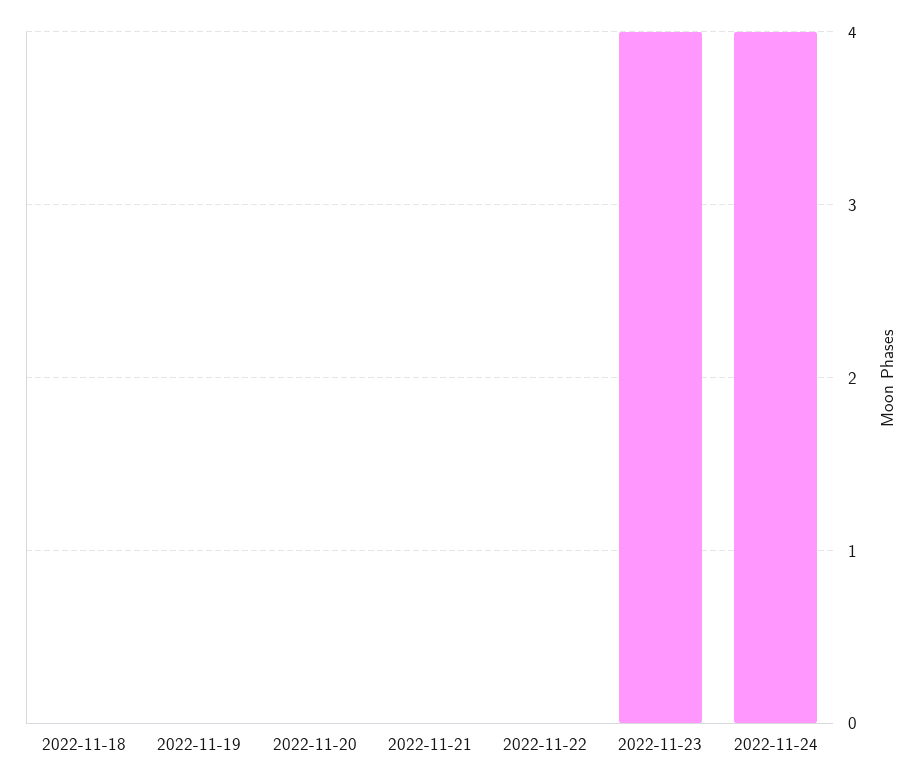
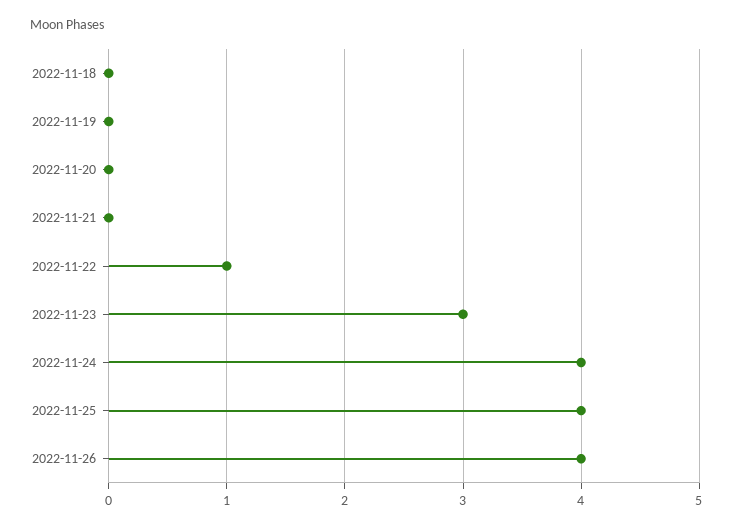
2022-11-22: 0 -> 1
2022-11-23: 4 -> 3
2022-11-25: none -> 4
2022-11-26: none -> 4

